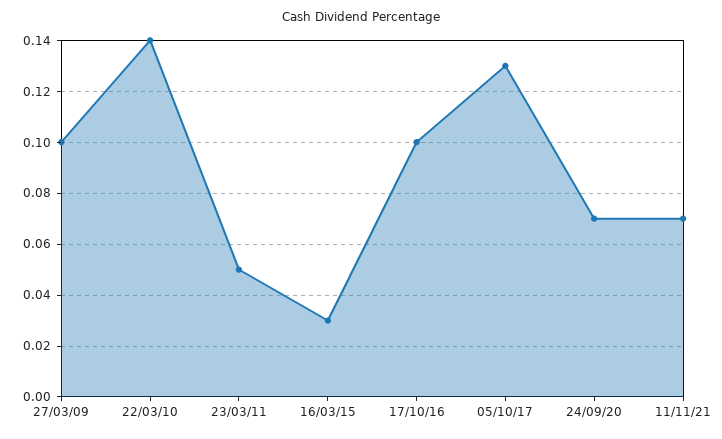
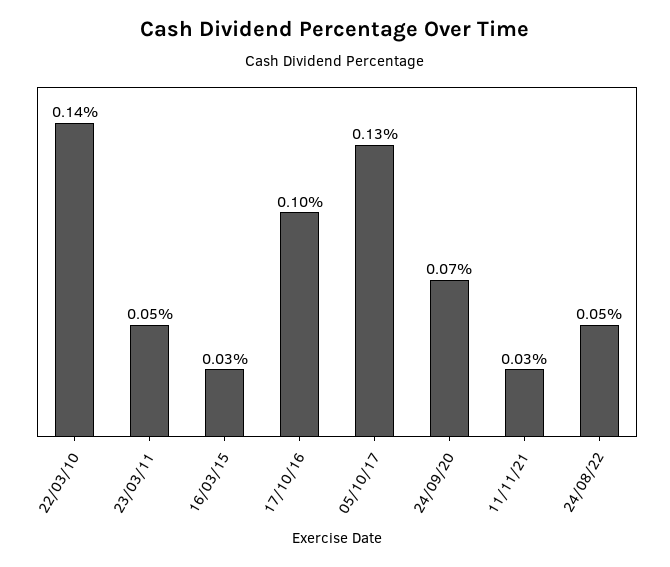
27/03/09: 0.1 -> none
11/11/21: 0.07 -> 0.03
24/08/22: none -> 0.05

